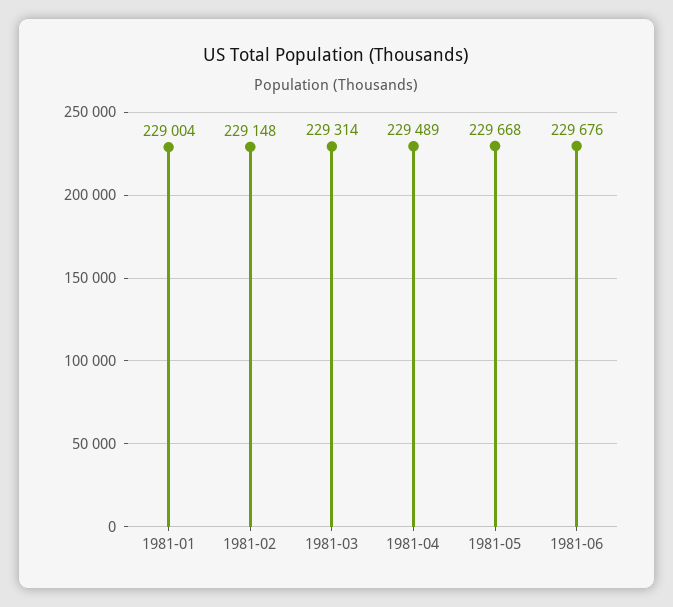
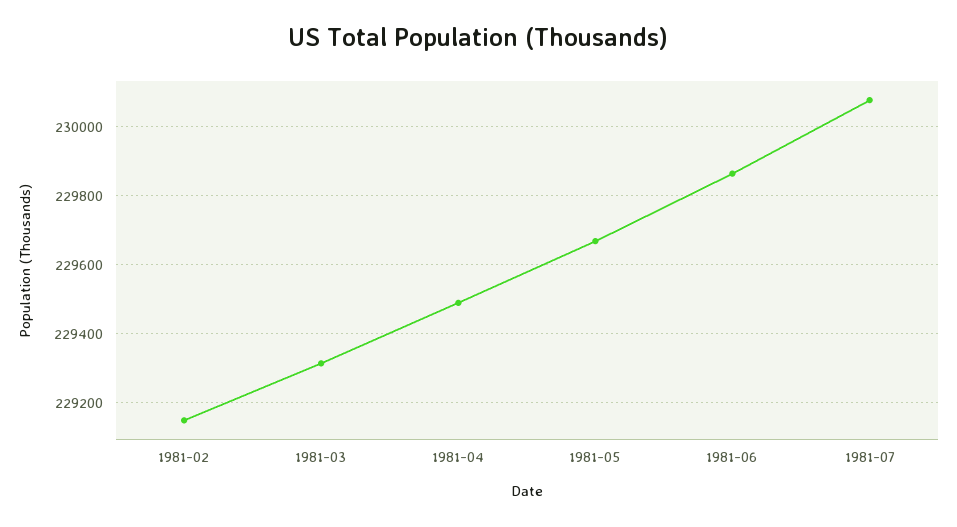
1981-01: 229004 -> none
1981-06: 229676 -> 229860
1981-07: none -> 230080

